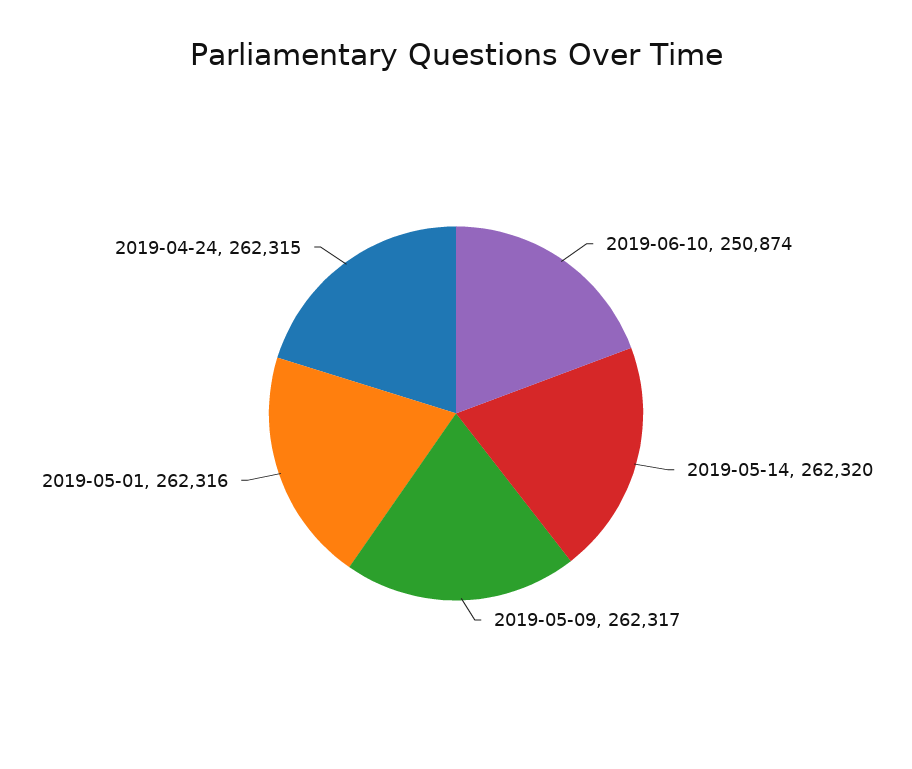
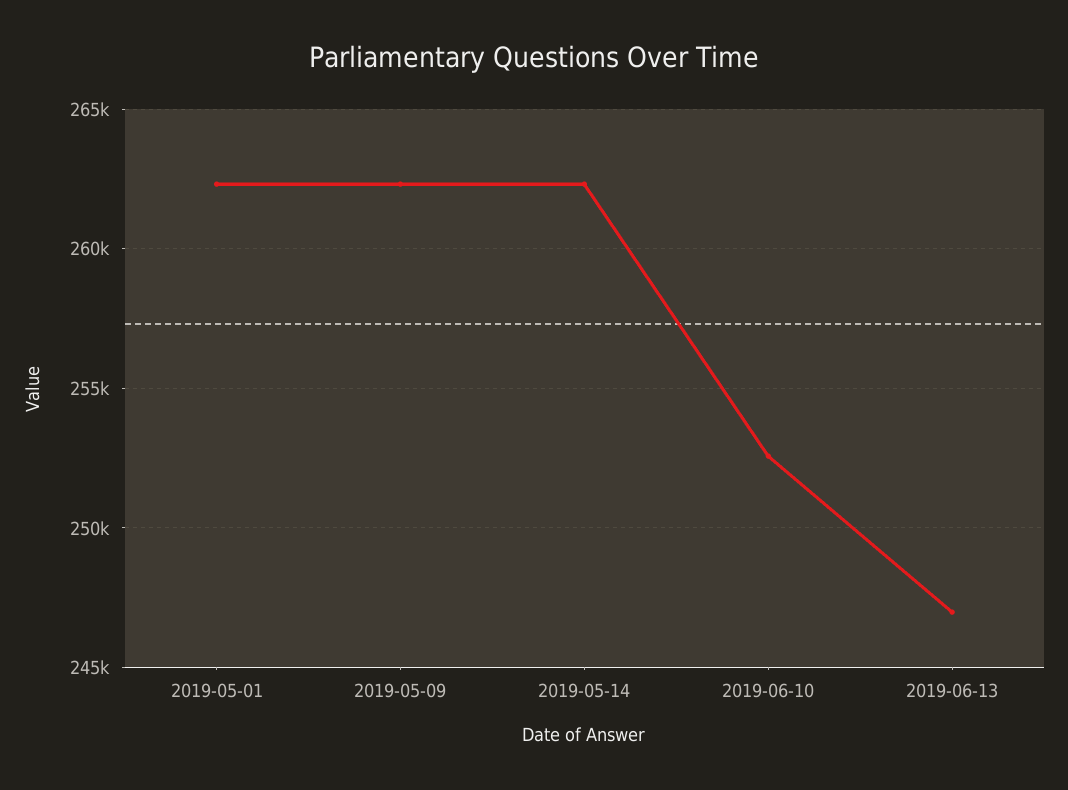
2019-06-10: 250874 -> 252500
2019-04-24: 262315 -> none
2019-06-13: none -> 247000

